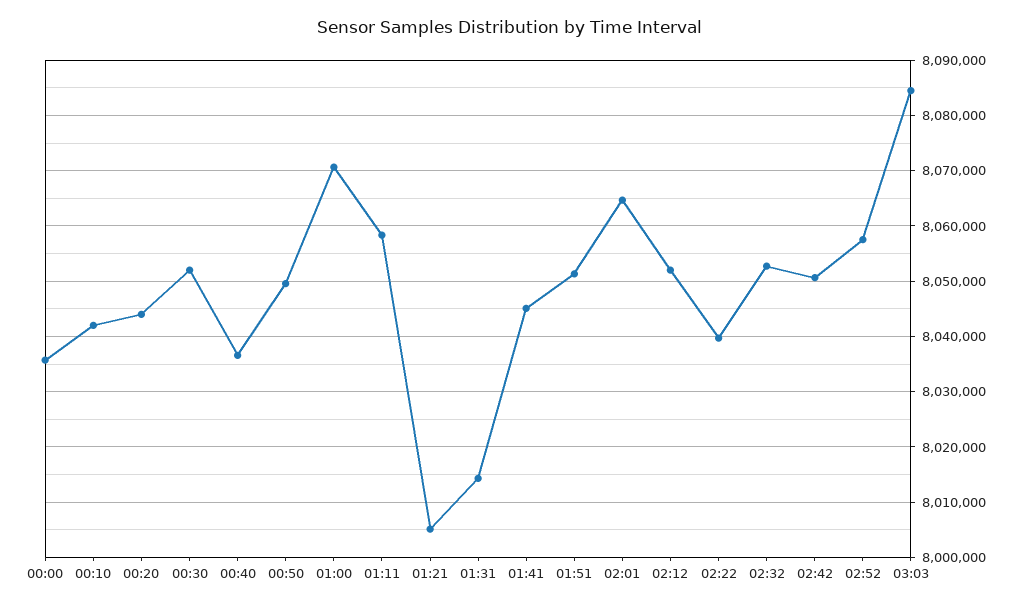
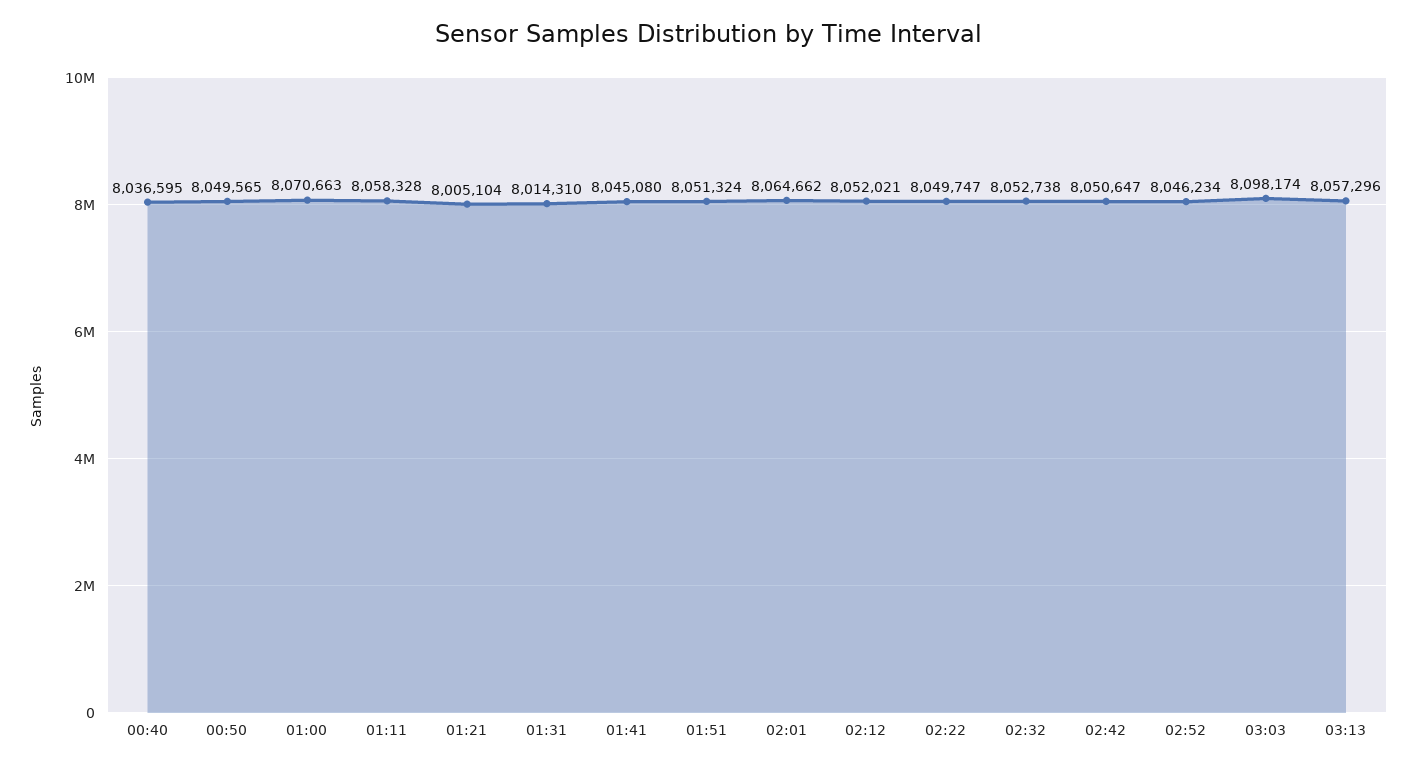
00:00: 8036000 -> none
00:10: 8042000 -> none
00:20: 8044000 -> none
00:30: 8052000 -> none
02:22: 8040000 -> 8049747
02:52: 8058000 -> 8046234
03:03: 8084000 -> 8098174
03:13: none -> 8057296

